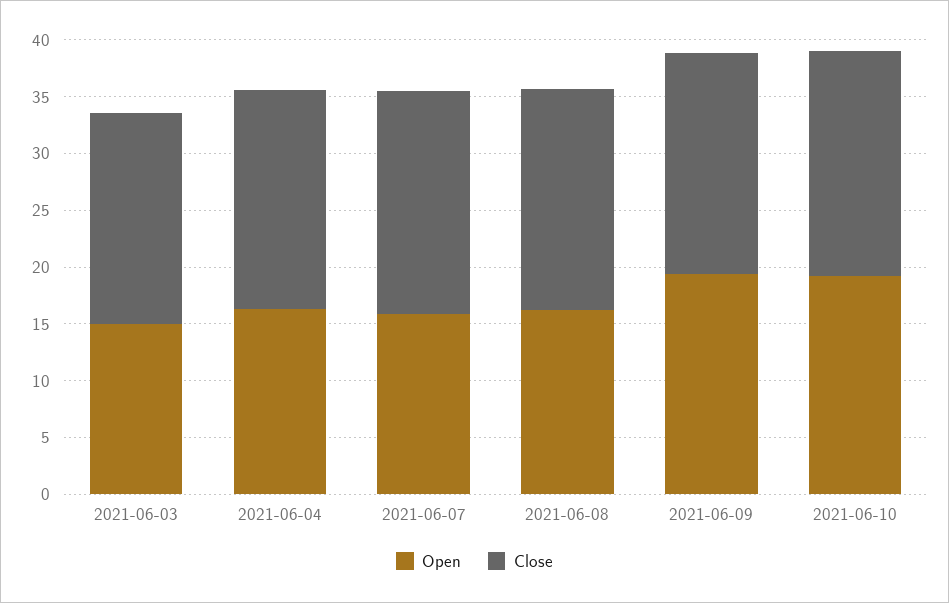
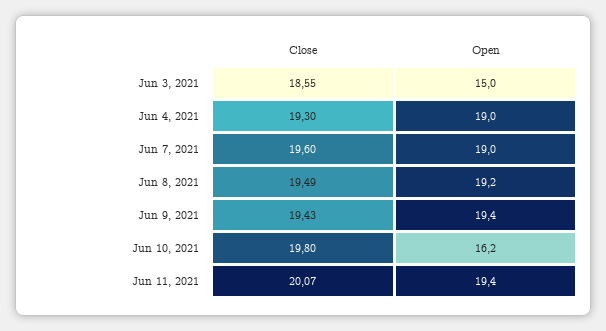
Open, 2021-06-04: 16 -> 19
Open, 2021-06-07: 16 -> 19
Open, 2021-06-08: 16 -> 19.2
Open, 2021-06-10: 19 -> 16.2
Close, Jun 11, 2021: none -> 20.07
Open, Jun 11, 2021: none -> 19.4

